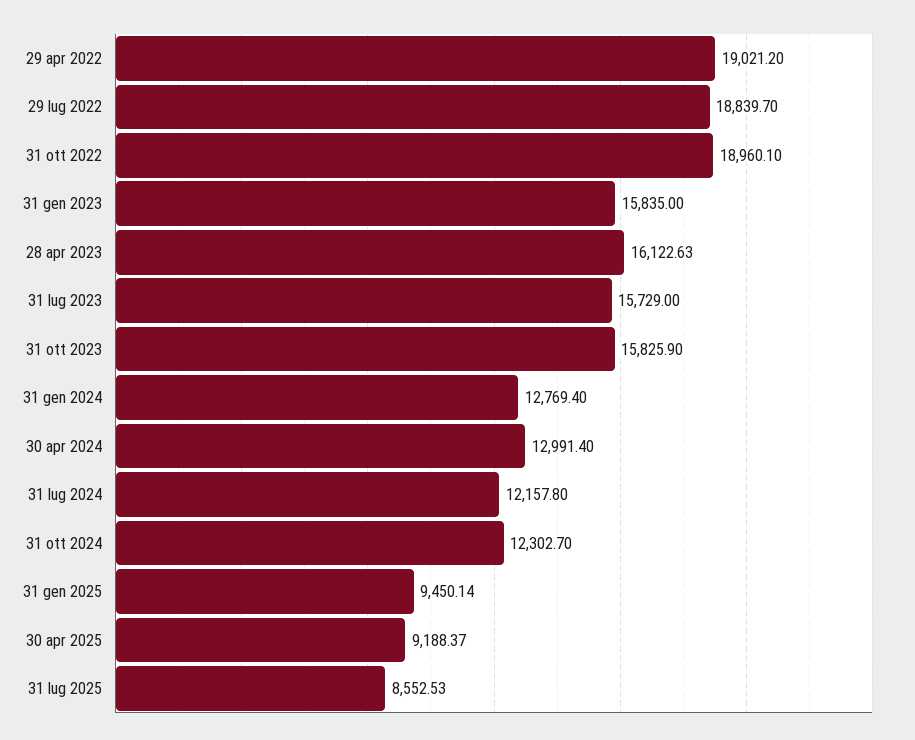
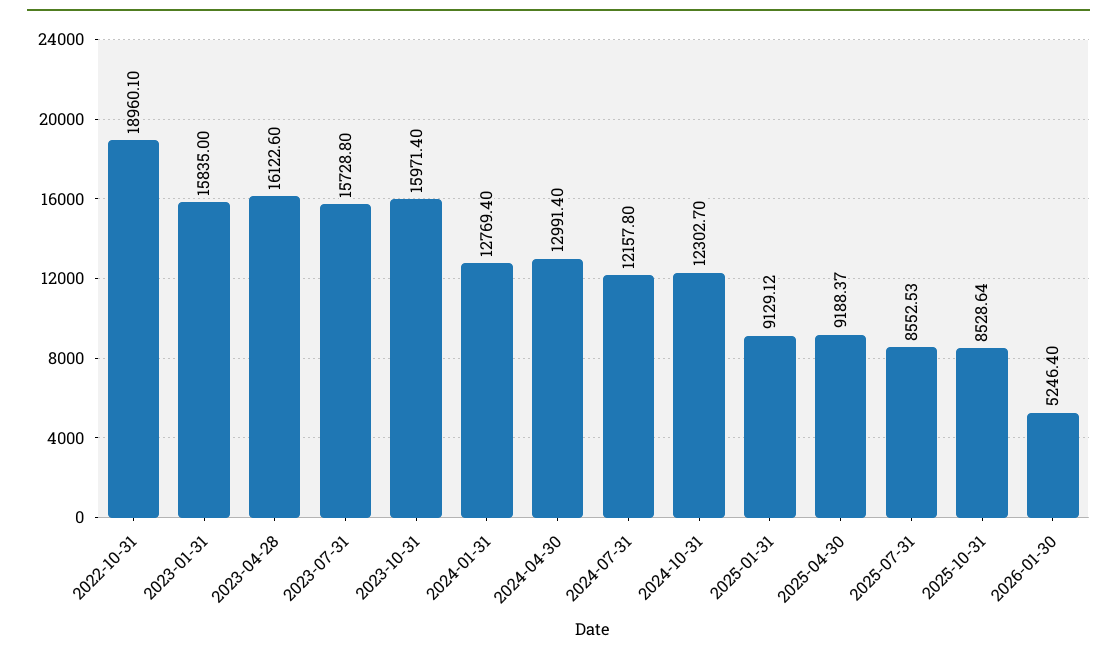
29 apr 2022: 19021.2 -> none
29 lug 2022: 18839.7 -> none
28 apr 2023: 16122.63 -> 16122.6
31 lug 2023: 15729 -> 15728.8
31 ott 2023: 15825.9 -> 15971.4
31 gen 2025: 9450.14 -> 9129.12
2025-10-31: none -> 8528.64
2026-01-30: none -> 5246.4

